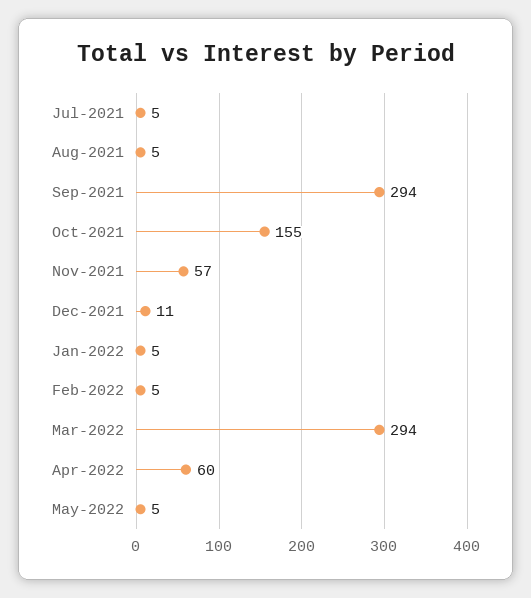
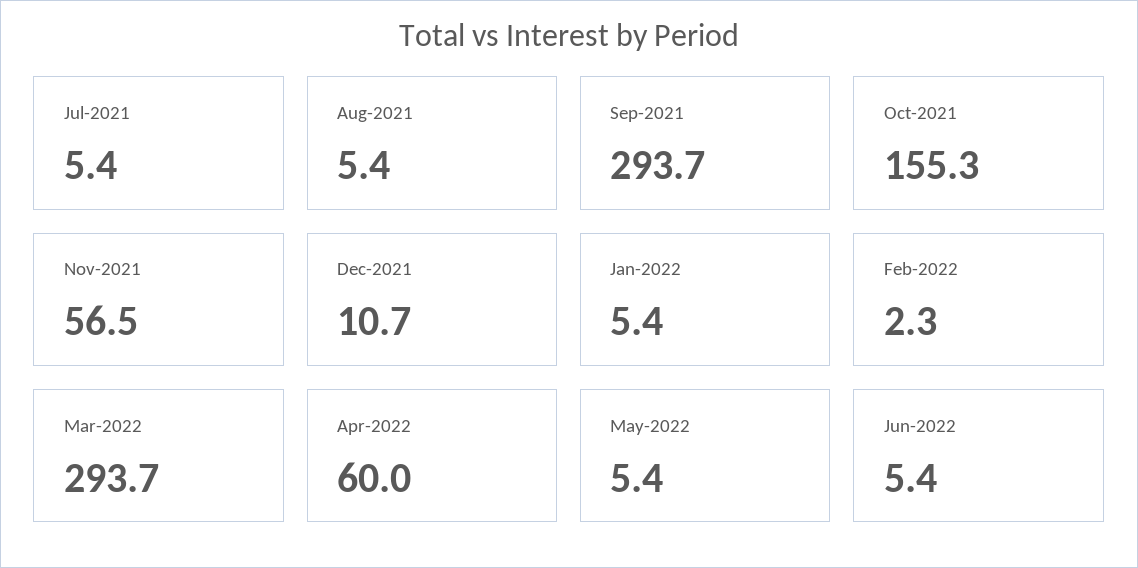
Feb-2022: 5 -> 2.3
Jun-2022: none -> 5.4

